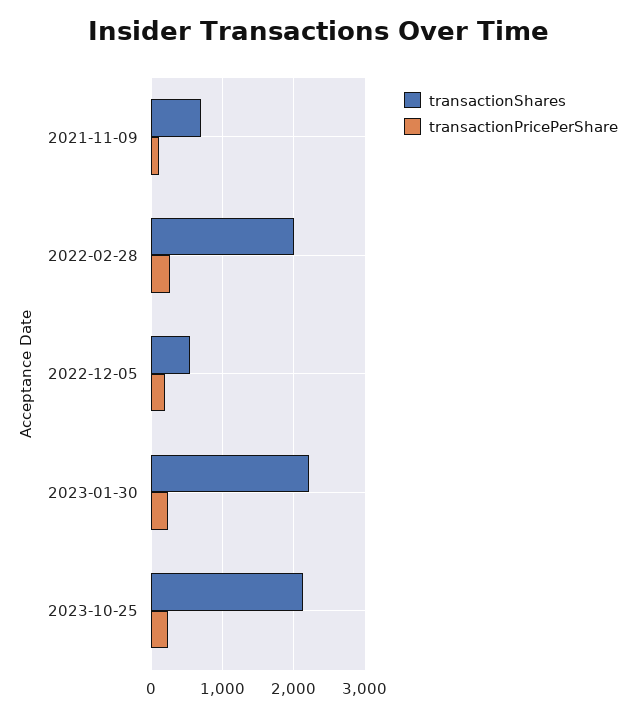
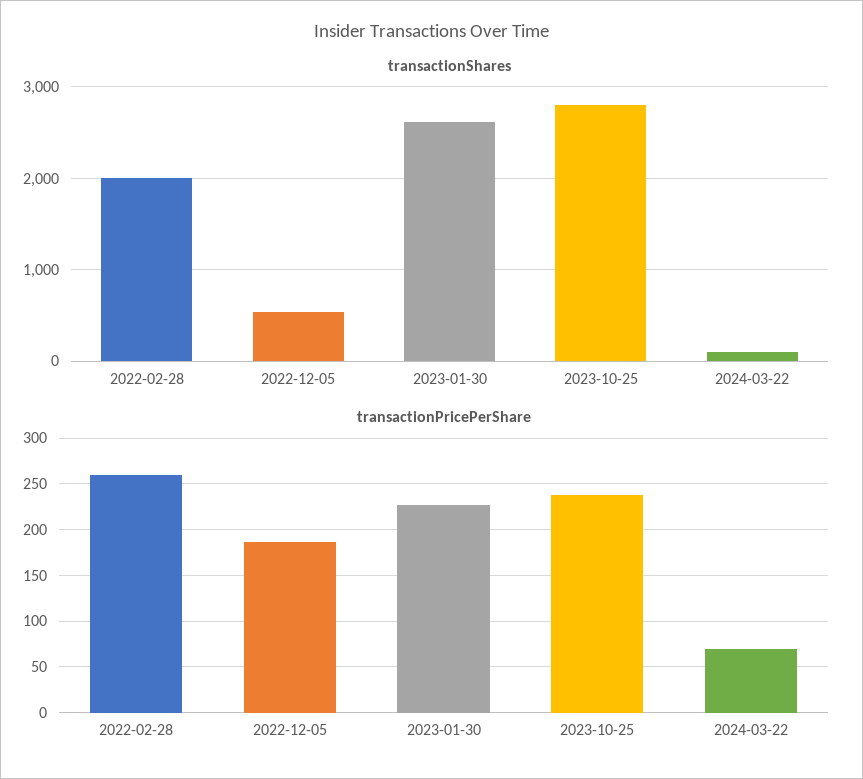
transactionShares, 2021-11-09: 700 -> none
transactionPricePerShare, 2021-11-09: 100 -> none
transactionShares, 2023-01-30: 2200 -> 2600
transactionShares, 2023-10-25: 2100 -> 2800
transactionShares, 2024-03-22: none -> 100
transactionPricePerShare, 2024-03-22: none -> 70

